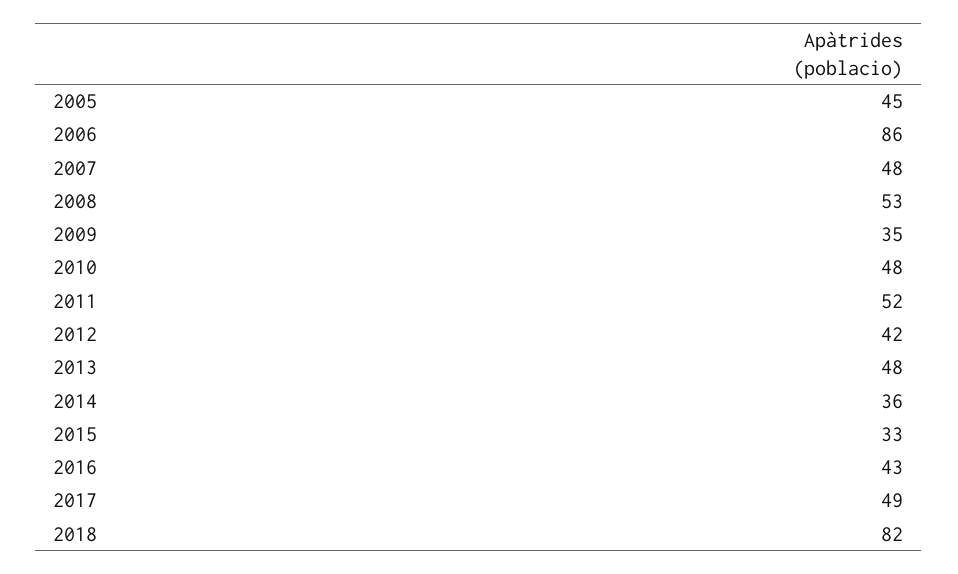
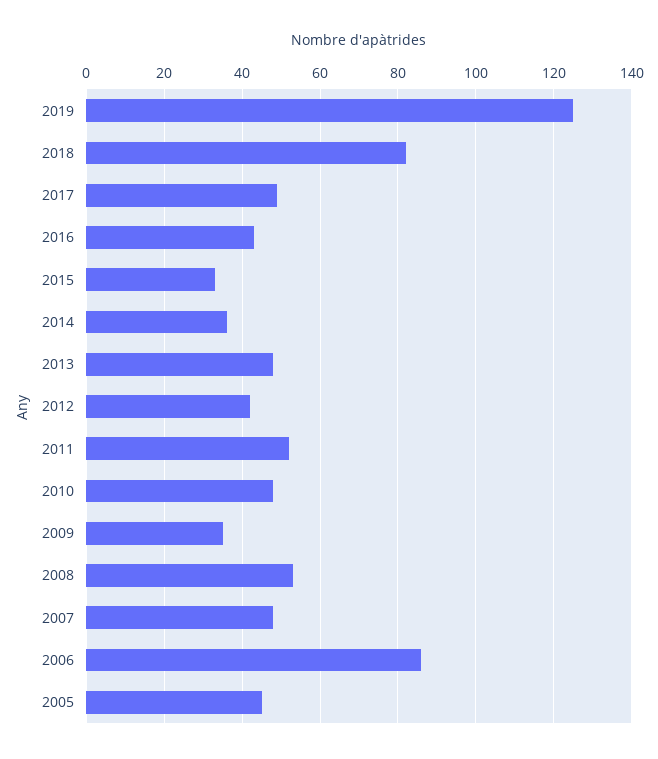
2019: none -> 125

